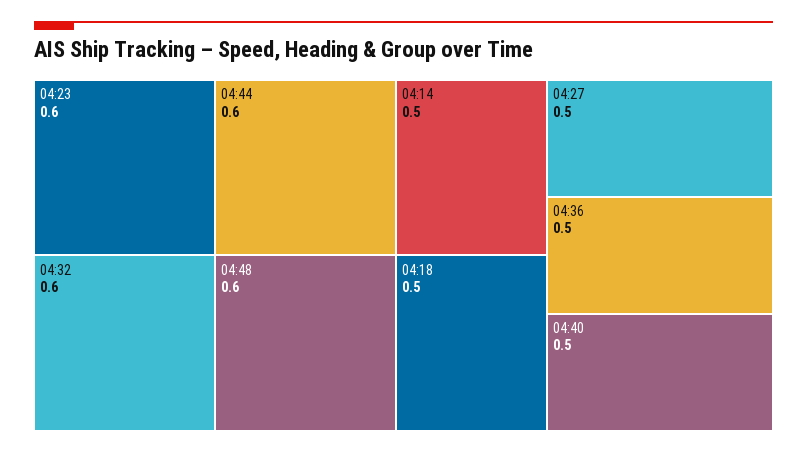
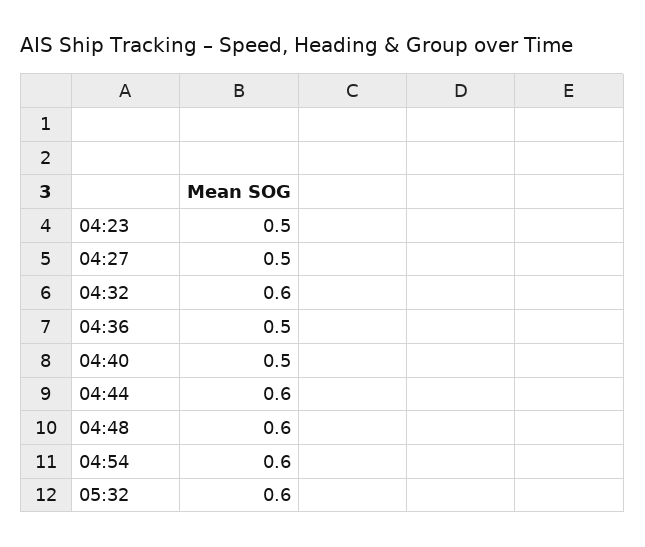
04:23: 0.6 -> 0.5
04:14: 0.5 -> none
04:18: 0.5 -> none
04:54: none -> 0.6
05:32: none -> 0.6

